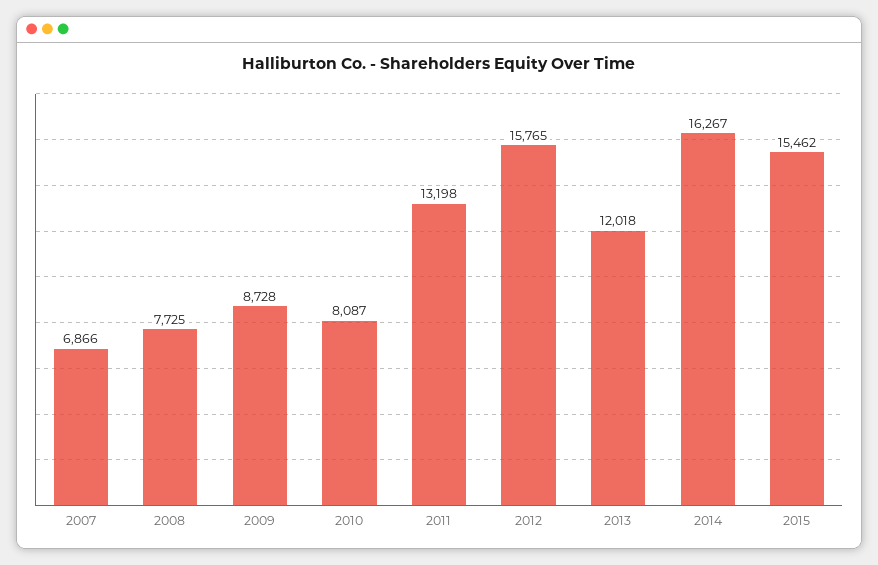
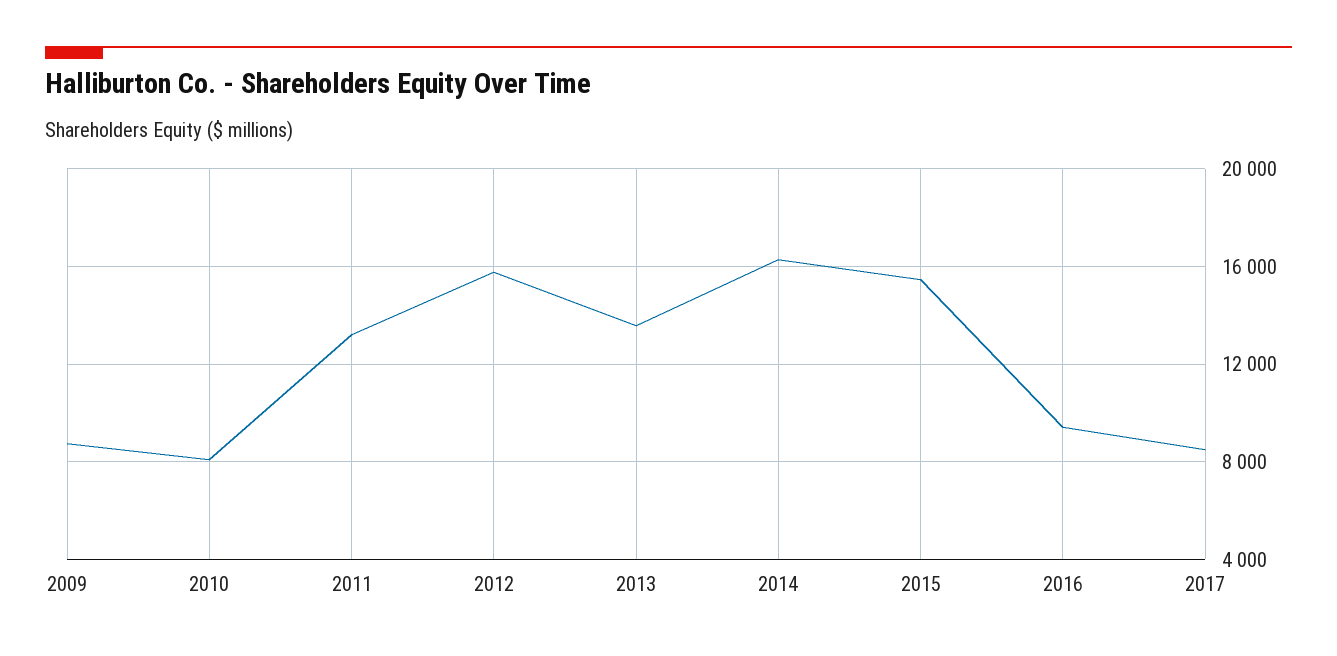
2007: 6866 -> none
2008: 7725 -> none
2013: 12018 -> 13500
2016: none -> 9500
2017: none -> 8500

